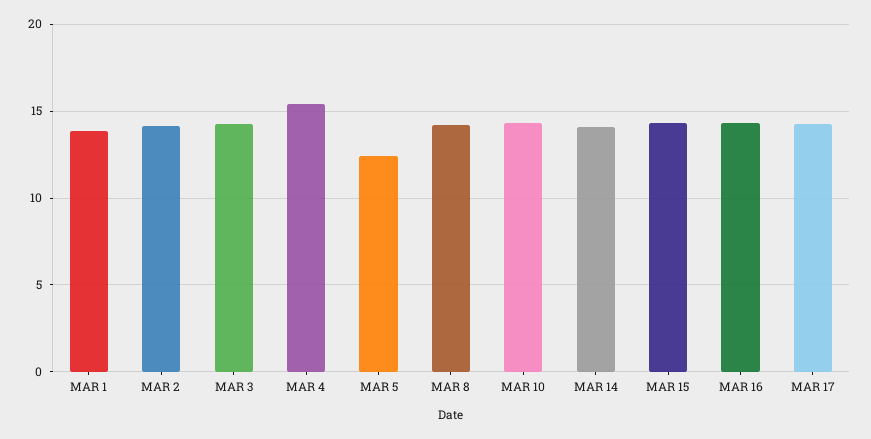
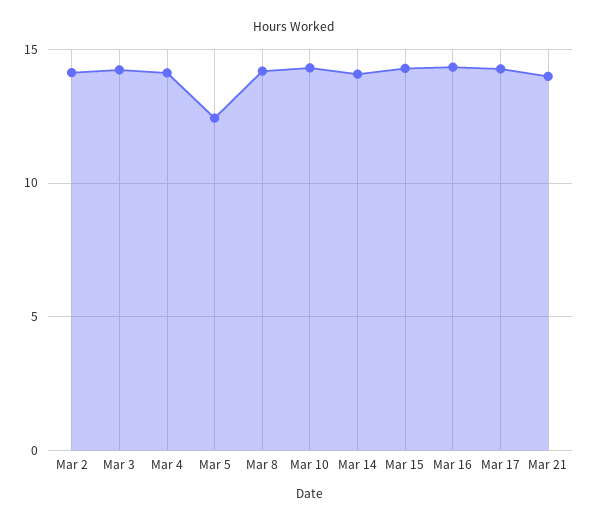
MAR 1: 14 -> none
MAR 4: 15.5 -> 14
Mar 21: none -> 14

